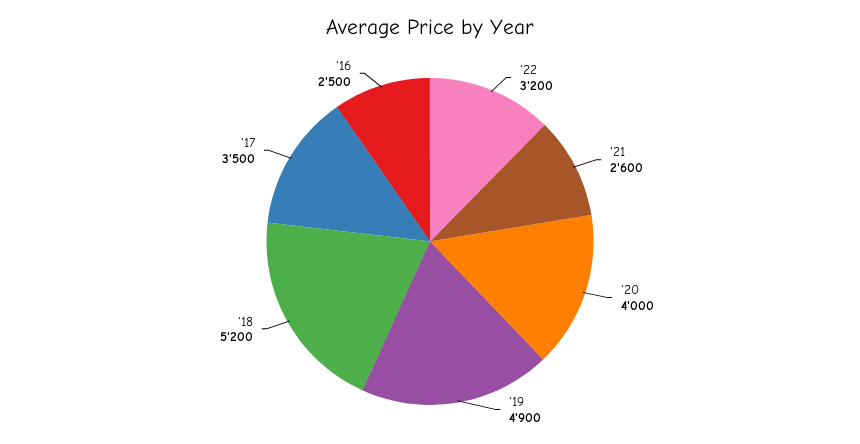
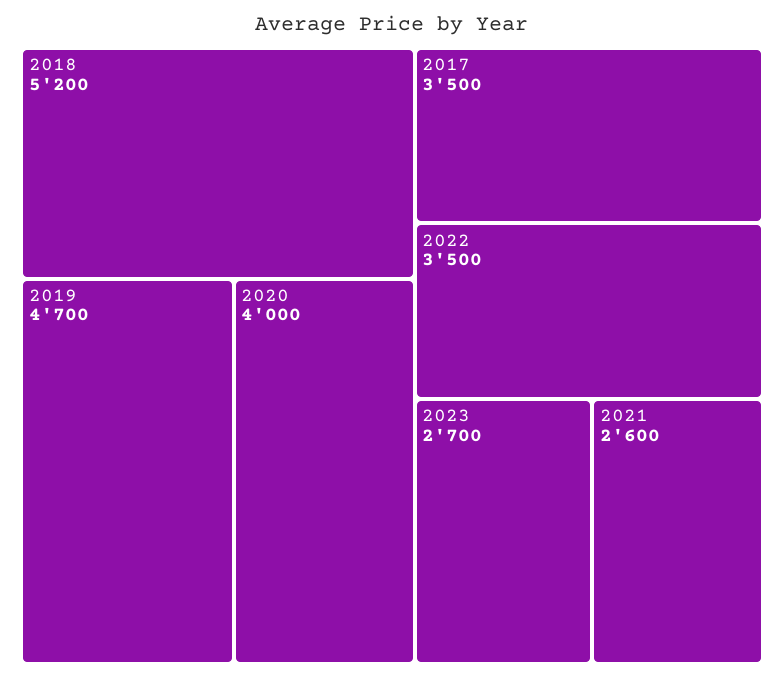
'22: 3200 -> 3500
'19: 4900 -> 4700
'16: 2500 -> none
2023: none -> 2700

